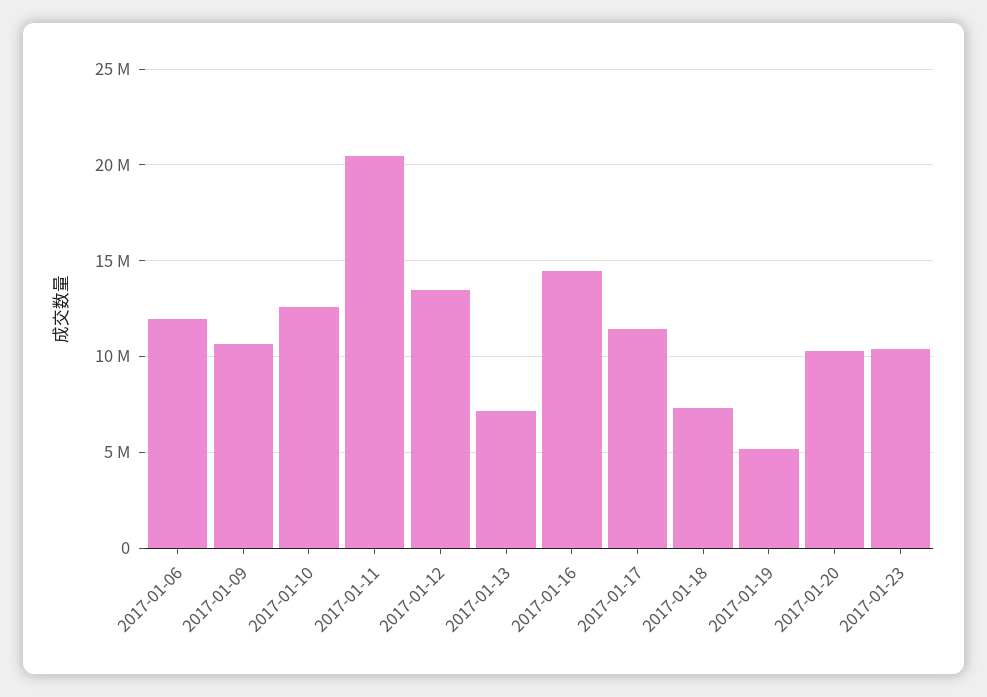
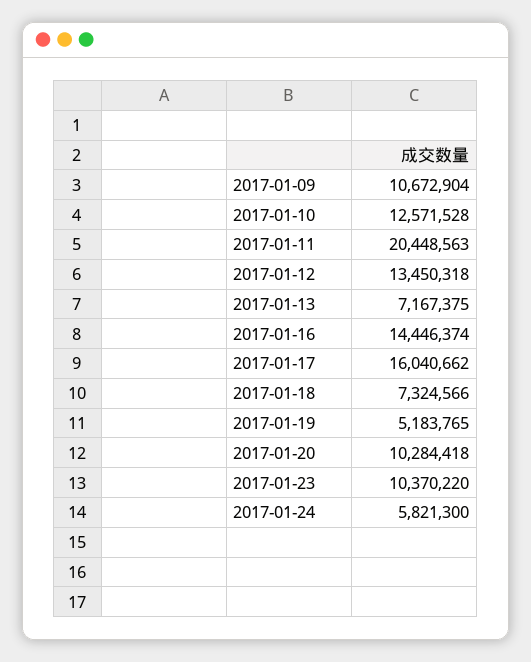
2017-01-06: 12000000 -> none
2017-01-17: 11500000 -> 16040662
2017-01-24: none -> 5821300

